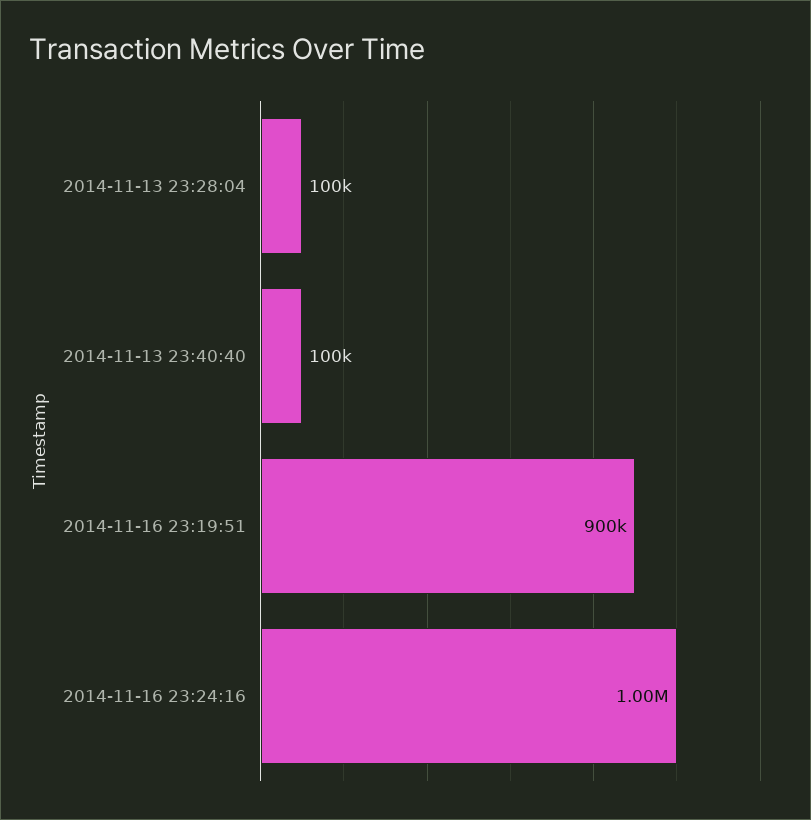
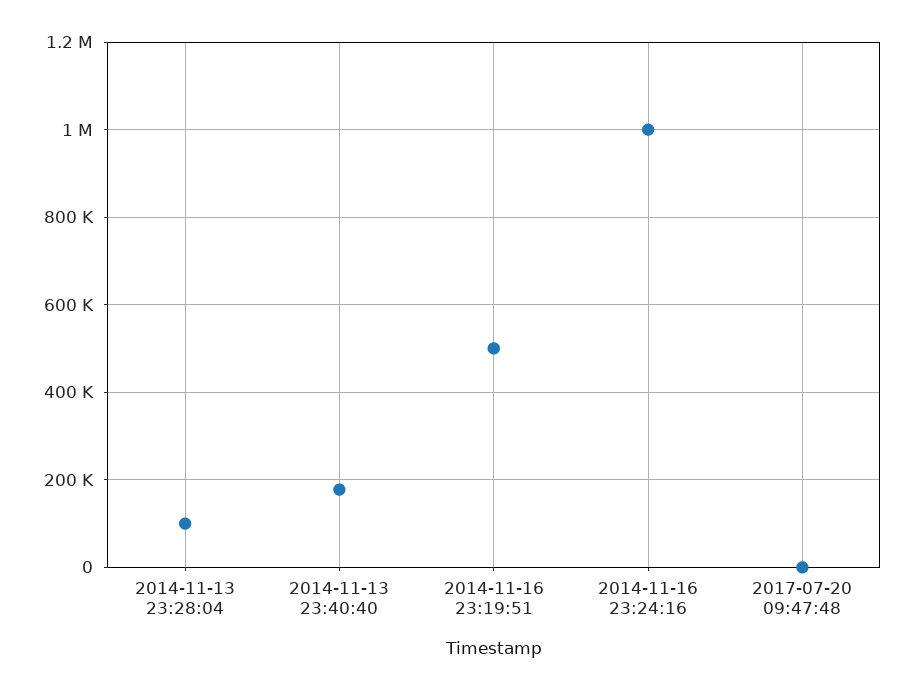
2014-11-13 23:40:40: 100000 -> 180000
2014-11-16 23:19:51: 900000 -> 500000
2017-07-20 09:47:48: none -> 0

